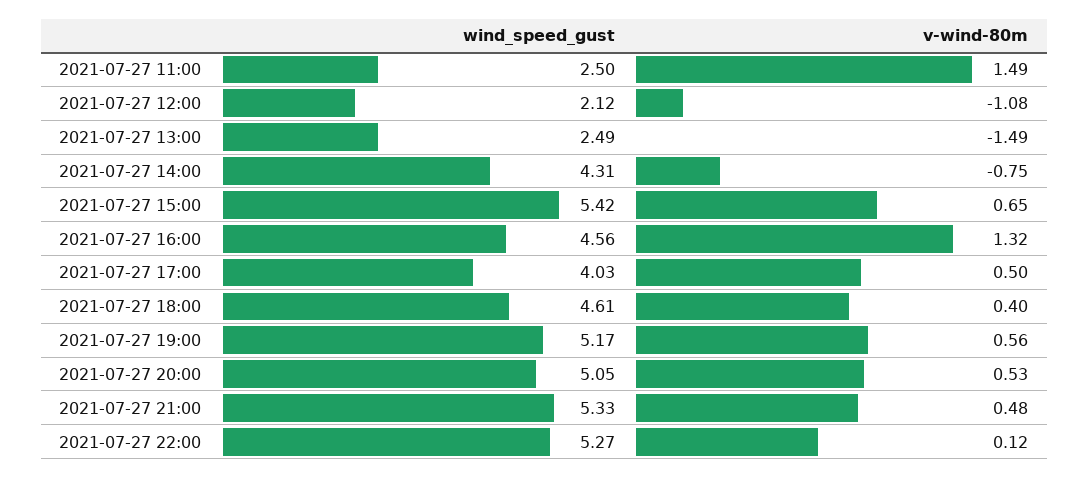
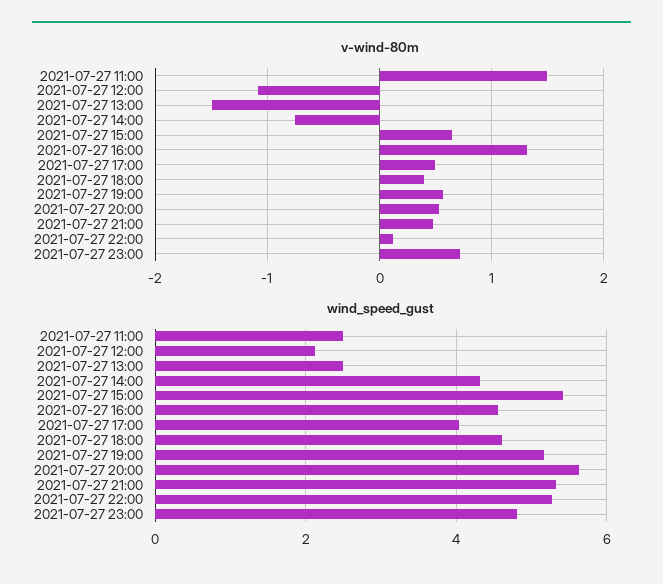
wind_speed_gust, 2021-07-27 20:00: 5.05 -> 5.6
v-wind-80m, 2021-07-27 23:00: none -> 0.7
wind_speed_gust, 2021-07-27 23:00: none -> 4.8

